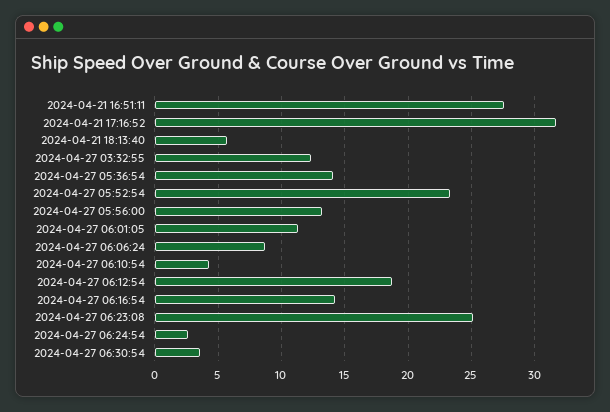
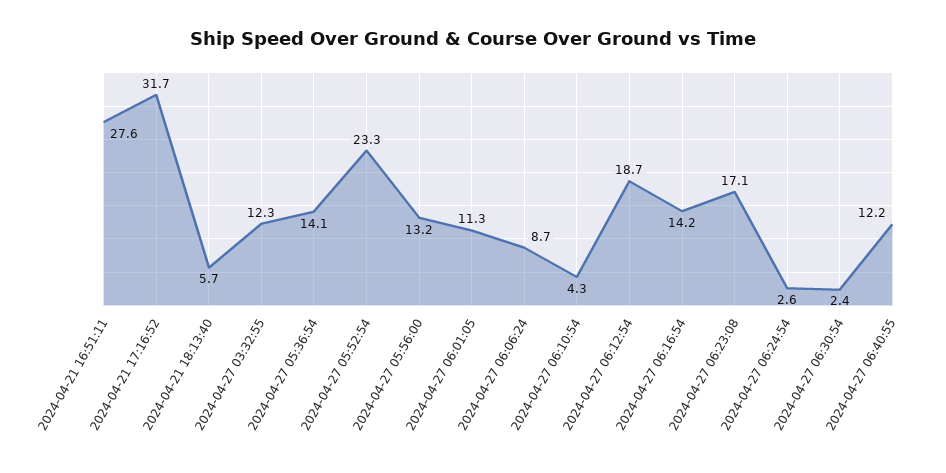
2024-04-27 06:23:08: 25 -> 17.1
2024-04-27 06:30:54: 3.5 -> 2.4
2024-04-27 06:40:55: none -> 12.2

